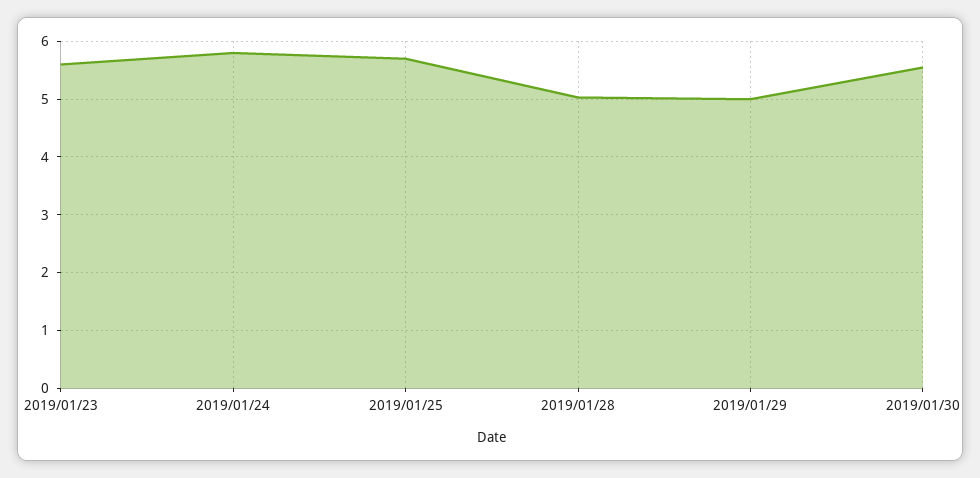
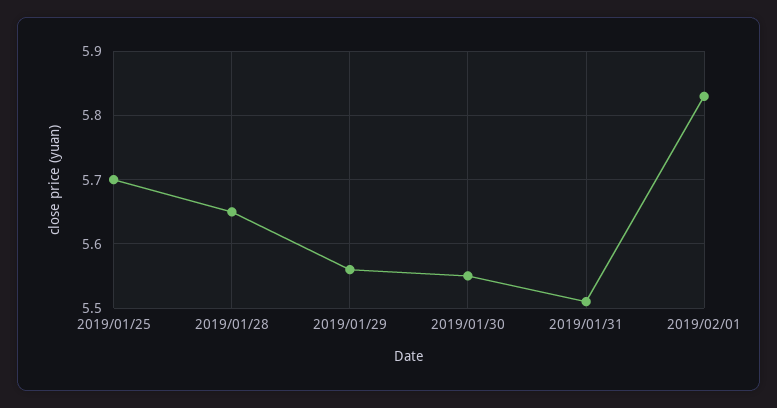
2019/01/23: 5.6 -> none
2019/01/24: 5.8 -> none
2019/01/28: 5 -> 5.65
2019/01/29: 5 -> 5.56
2019/01/31: none -> 5.51
2019/02/01: none -> 5.83

